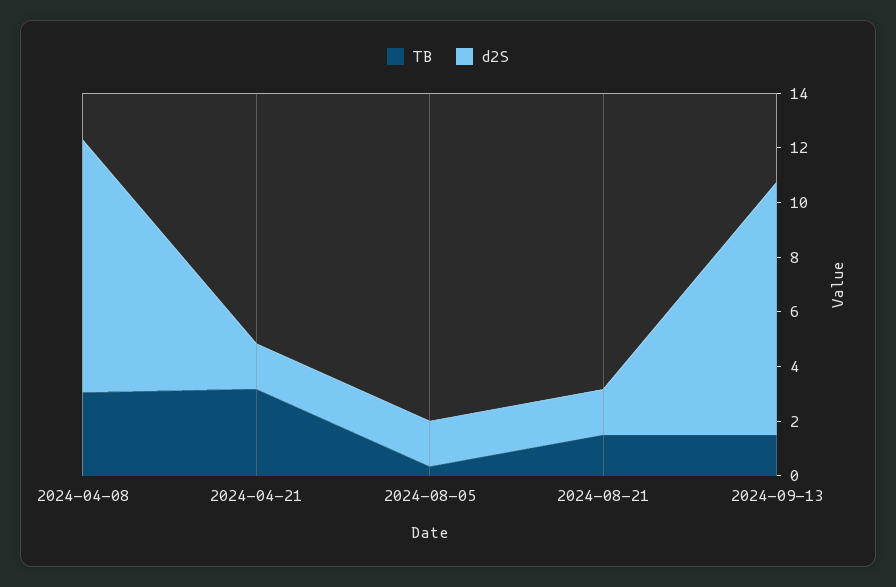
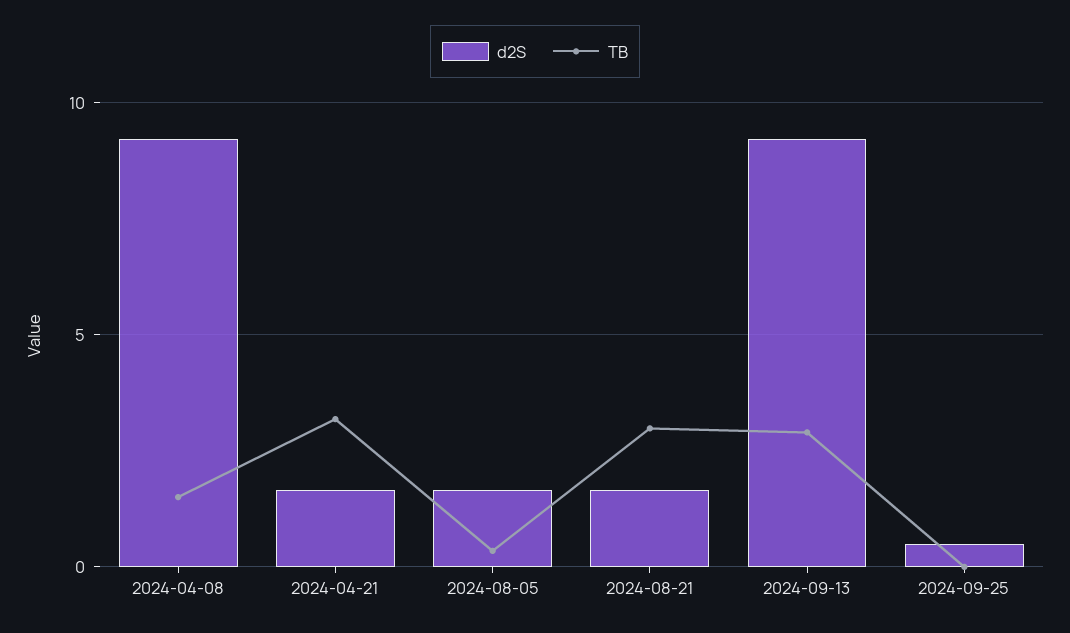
TB, 2024-04-08: 3 -> 1.5
TB, 2024-08-21: 1.5 -> 3
TB, 2024-09-13: 1.5 -> 3
d2S, 2024-09-25: none -> 0.5
TB, 2024-09-25: none -> 0

